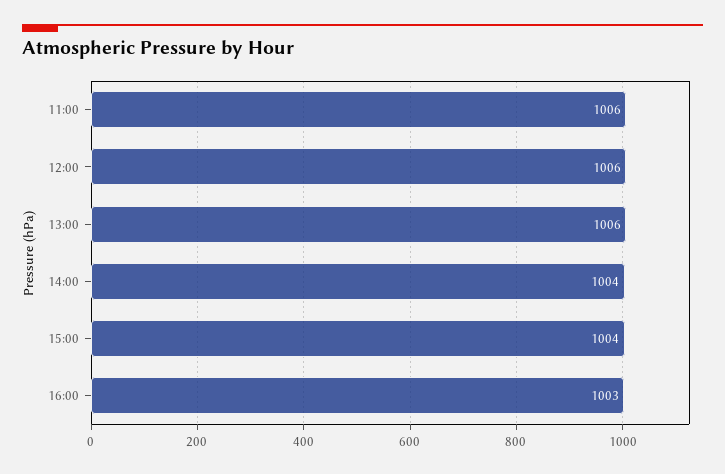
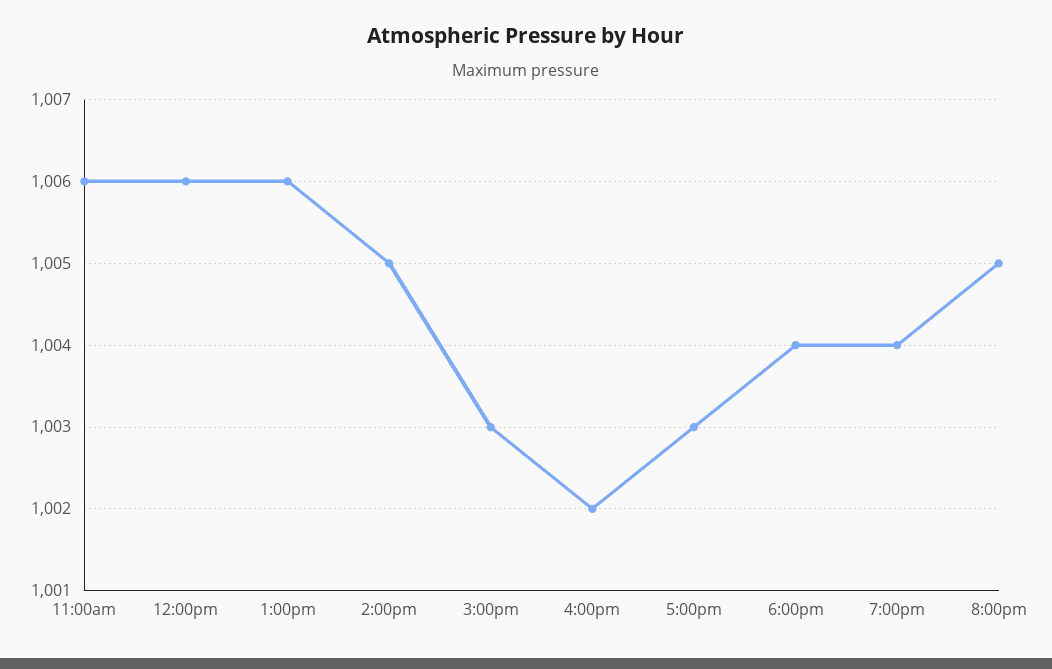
14:00: 1004 -> 1005
15:00: 1004 -> 1003
16:00: 1003 -> 1002
5:00pm: none -> 1003
6:00pm: none -> 1004
7:00pm: none -> 1004
8:00pm: none -> 1005

